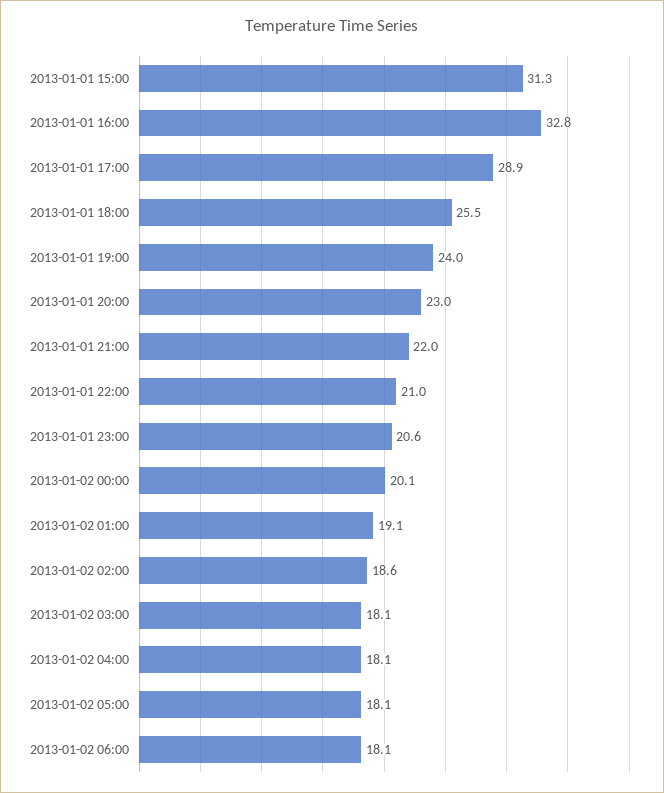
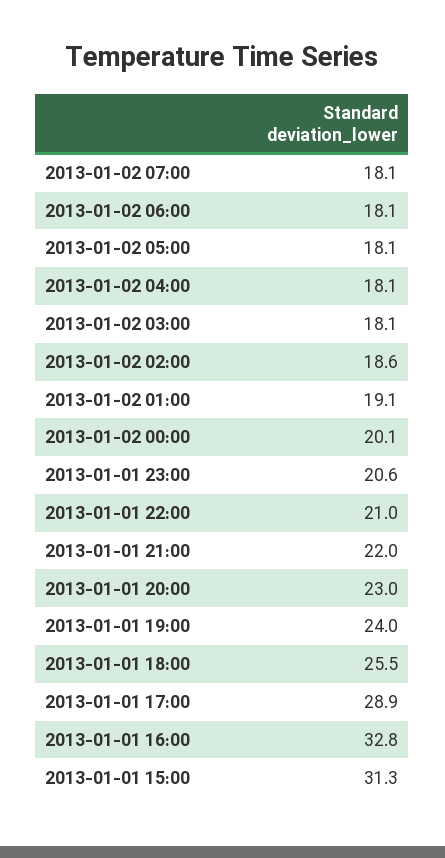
2013-01-02 07:00: none -> 18.1

